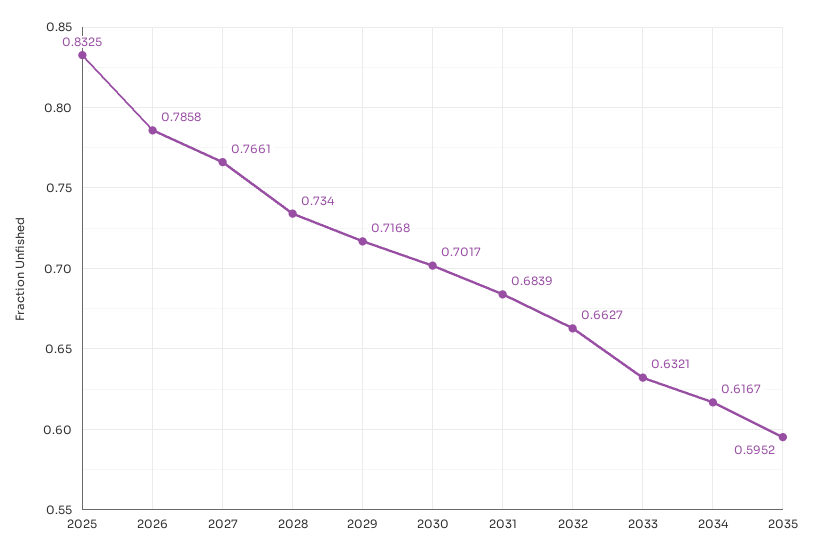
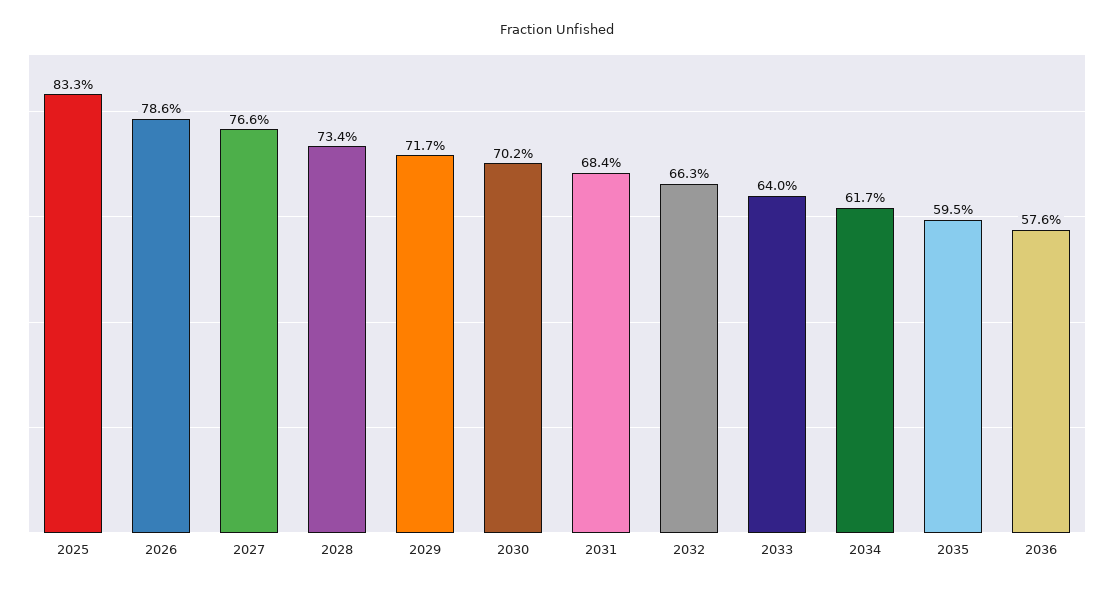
2033: 0.6321 -> 0.64
2036: none -> 0.576

